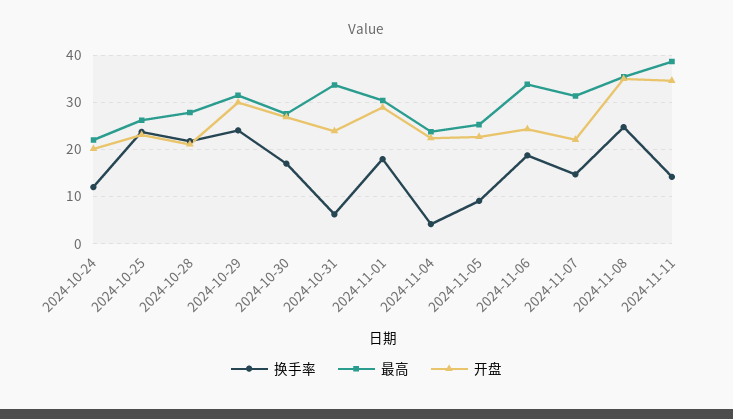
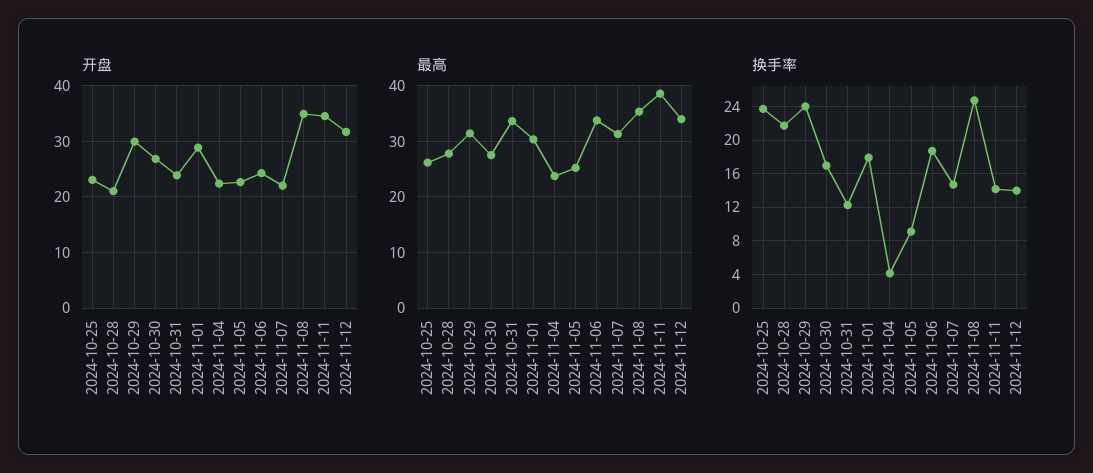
换手率, 2024-10-24: 12 -> none
最高, 2024-10-24: 22 -> none
开盘, 2024-10-24: 20 -> none
换手率, 2024-10-31: 6 -> 12
开盘, 2024-11-12: none -> 32
最高, 2024-11-12: none -> 34
换手率, 2024-11-12: none -> 14

